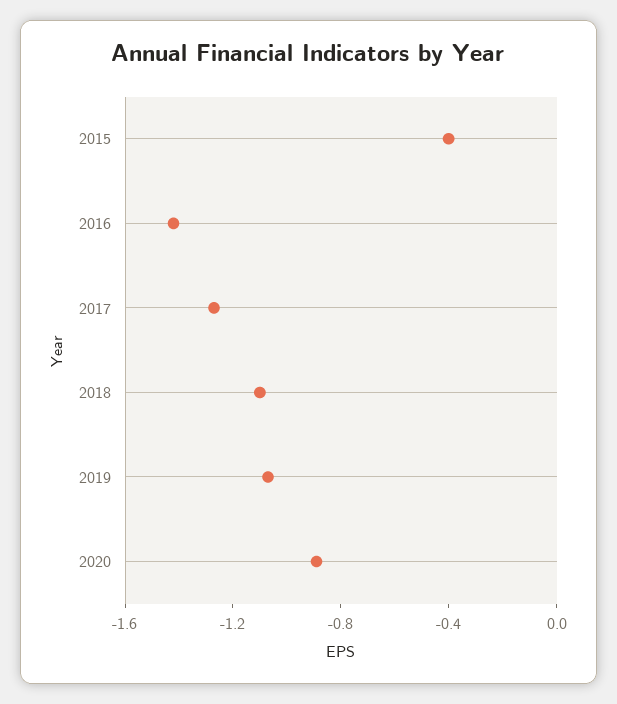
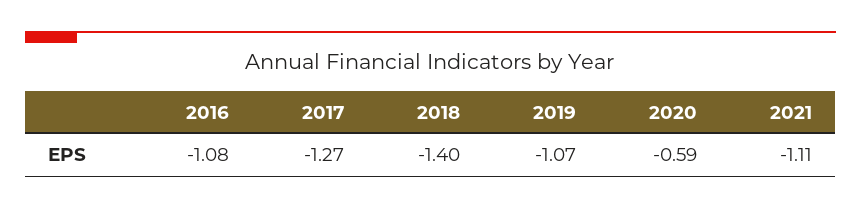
2015: -0.4 -> none
2016: -1.4 -> -1.08
2018: -1.1 -> -1.4
2020: -0.9 -> -0.59
2021: none -> -1.11

